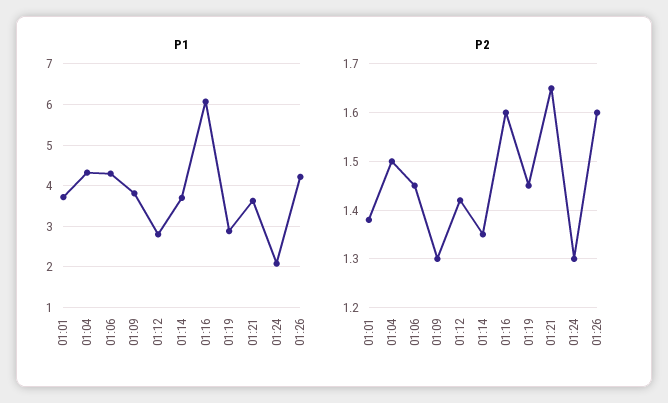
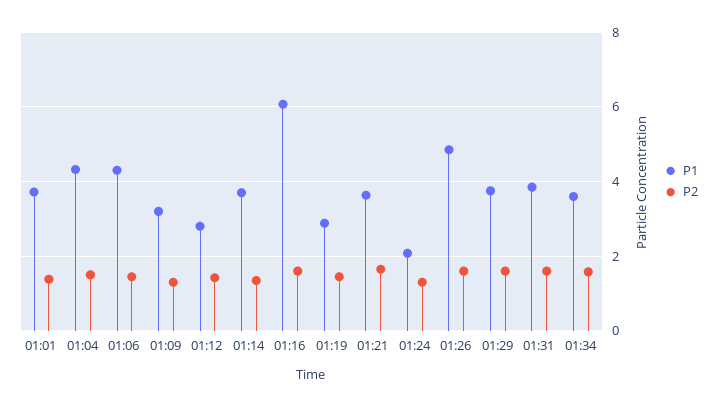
P1, 01:09: 3.8 -> 3.2
P1, 01:26: 4.2 -> 4.8
P1, 01:29: none -> 3.8
P2, 01:29: none -> 1.6
P1, 01:31: none -> 3.8
P2, 01:31: none -> 1.6
P1, 01:34: none -> 3.6
P2, 01:34: none -> 1.6

